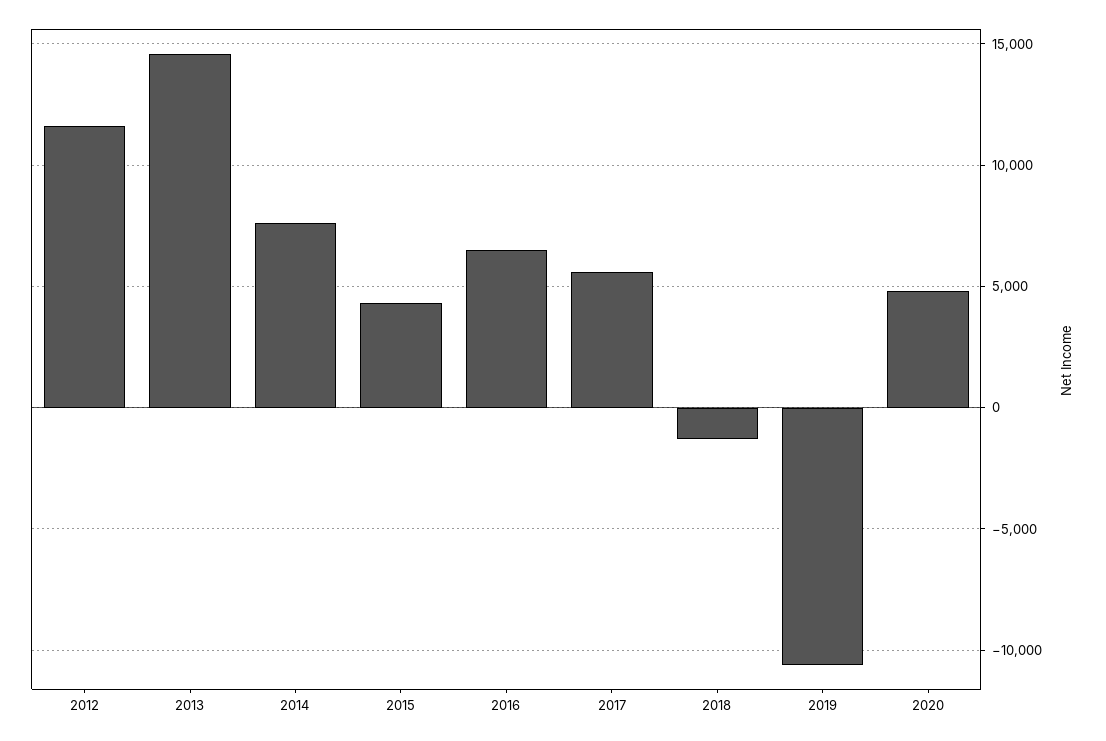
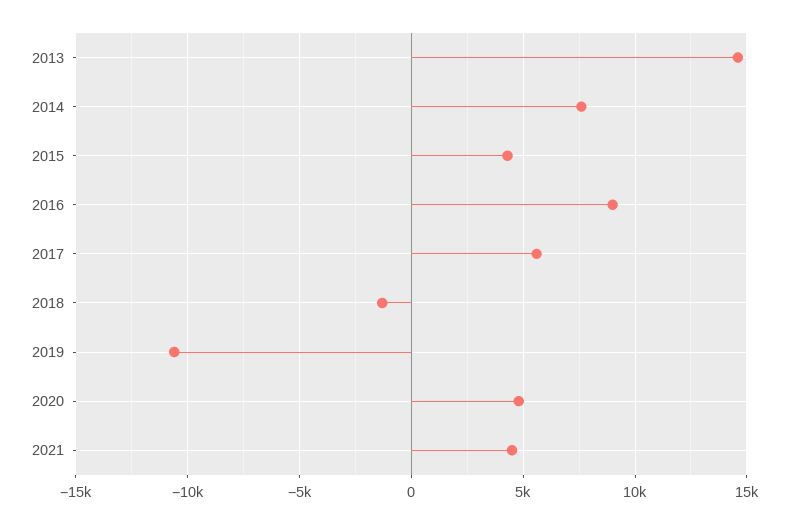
2012: 11500 -> none
2016: 6500 -> 9000
2021: none -> 4500

